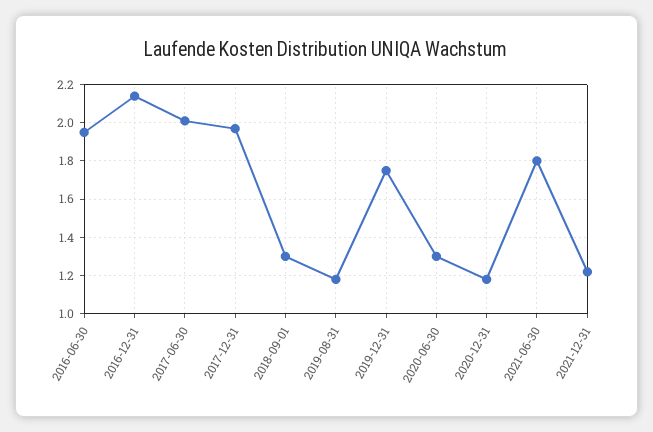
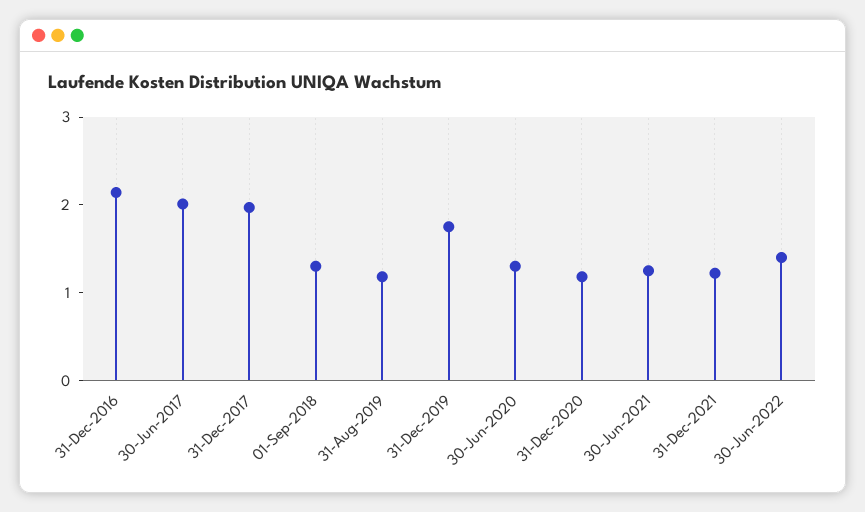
2016-06-30: 1.95 -> none
2021-06-30: 1.8 -> 1.2
30-Jun-2022: none -> 1.4

